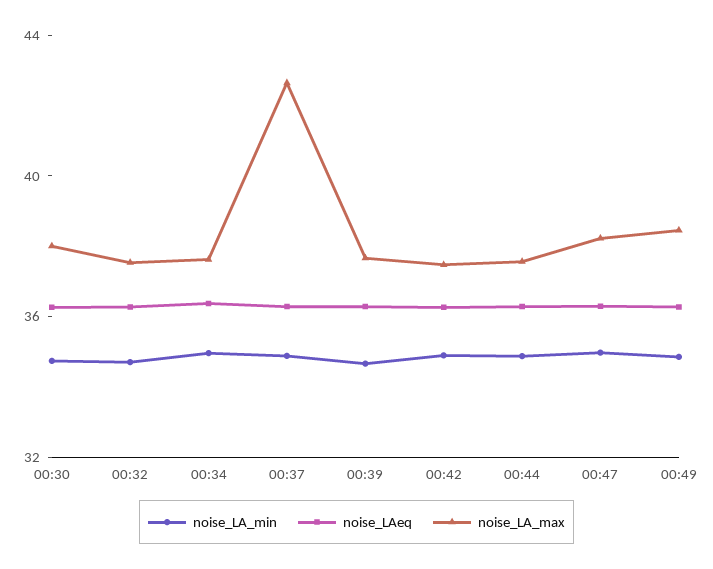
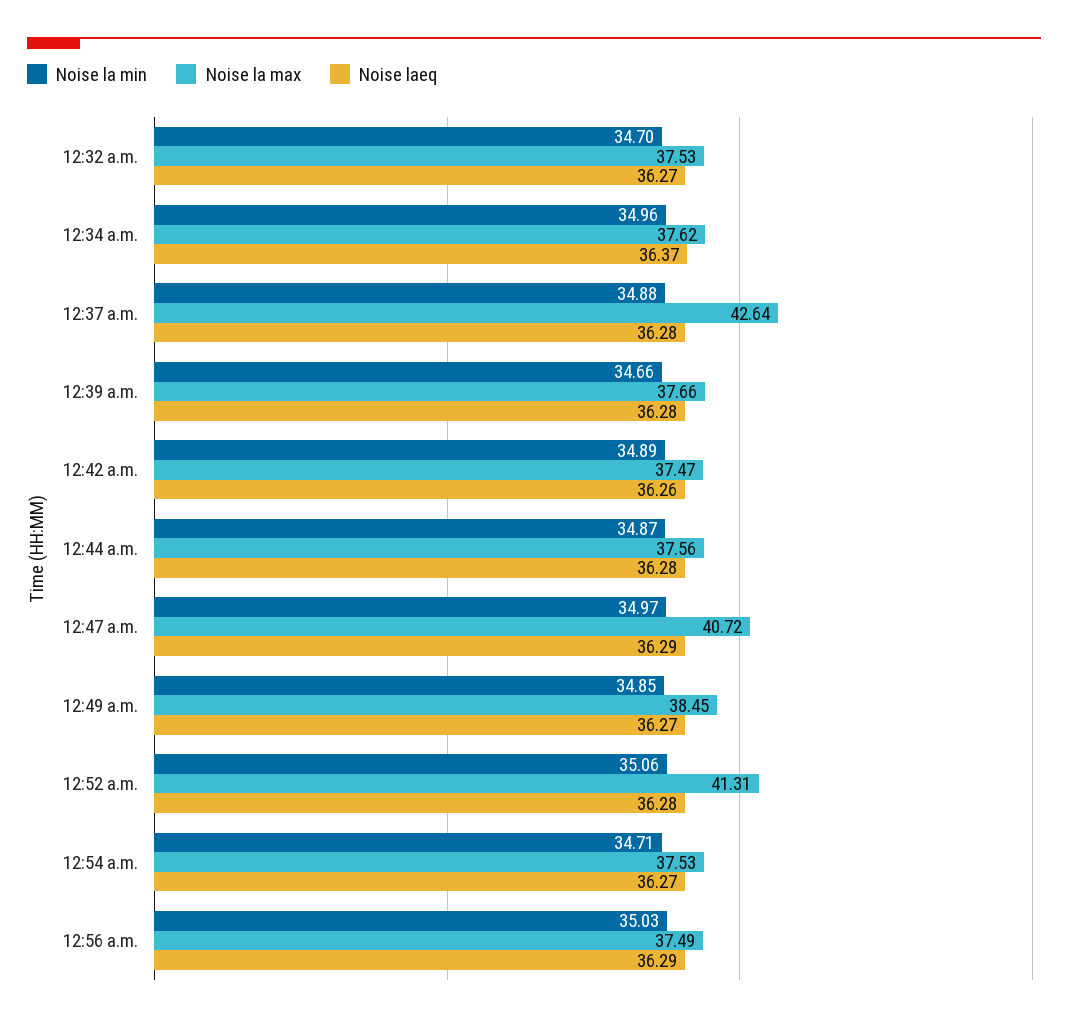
noise_LA_min, 00:30: 35 -> none
noise_LAeq, 00:30: 36 -> none
noise_LA_max, 00:30: 38 -> none
noise_LA_max, 00:47: 38 -> 40.72
noise_LA_min, 12:52 a.m.: none -> 35.06
noise_LA_max, 12:52 a.m.: none -> 41.31
noise_LAeq, 12:52 a.m.: none -> 36.28
noise_LA_min, 12:54 a.m.: none -> 34.71
noise_LA_max, 12:54 a.m.: none -> 37.53
noise_LAeq, 12:54 a.m.: none -> 36.27
noise_LA_min, 12:56 a.m.: none -> 35.03
noise_LA_max, 12:56 a.m.: none -> 37.49
noise_LAeq, 12:56 a.m.: none -> 36.29

